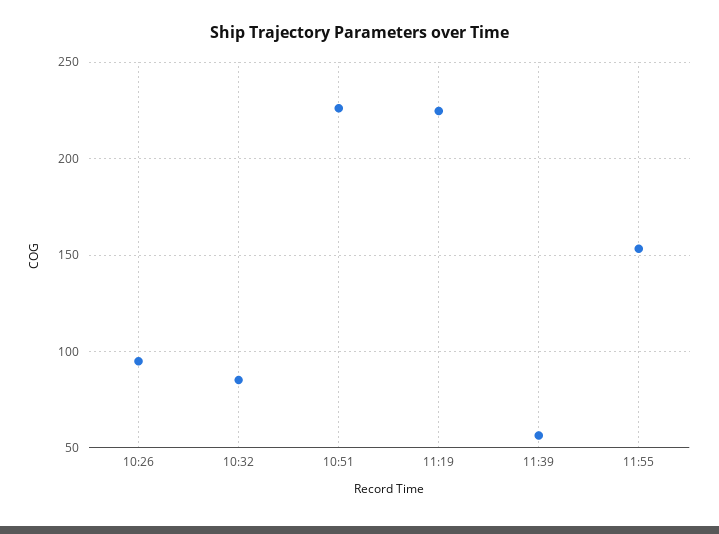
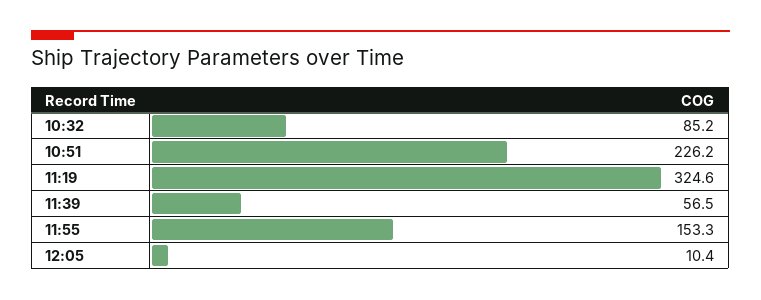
10:26: 95 -> none
11:19: 225 -> 324.6
12:05: none -> 10.4

